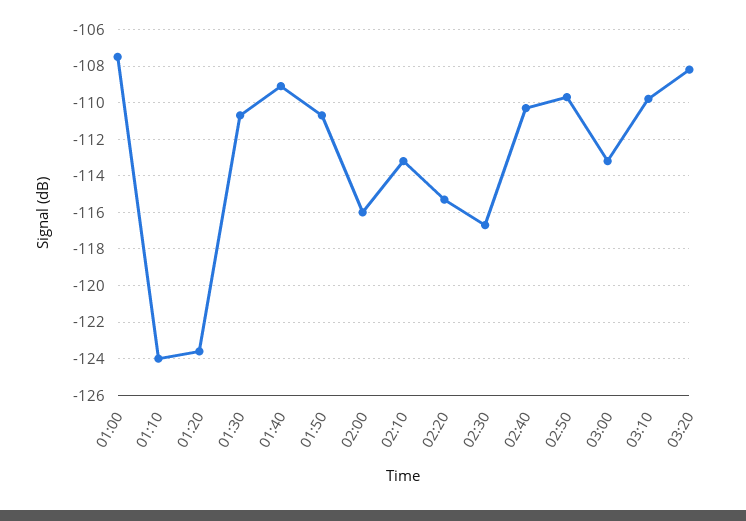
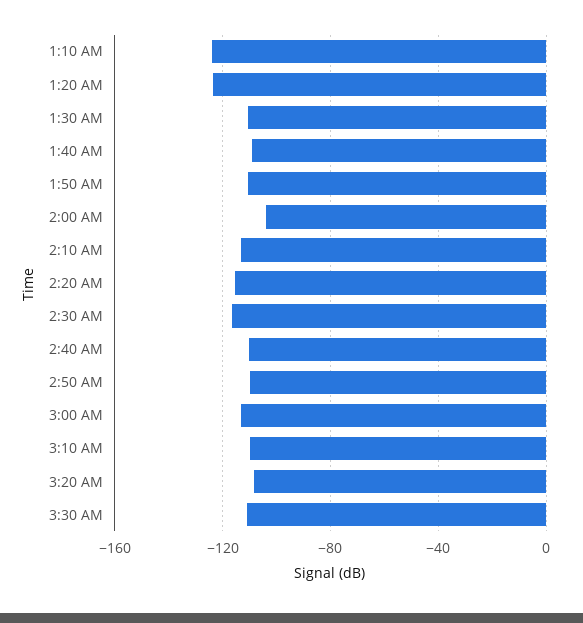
01:00: -107.5 -> none
02:00: -116 -> -105
3:30 AM: none -> -110

